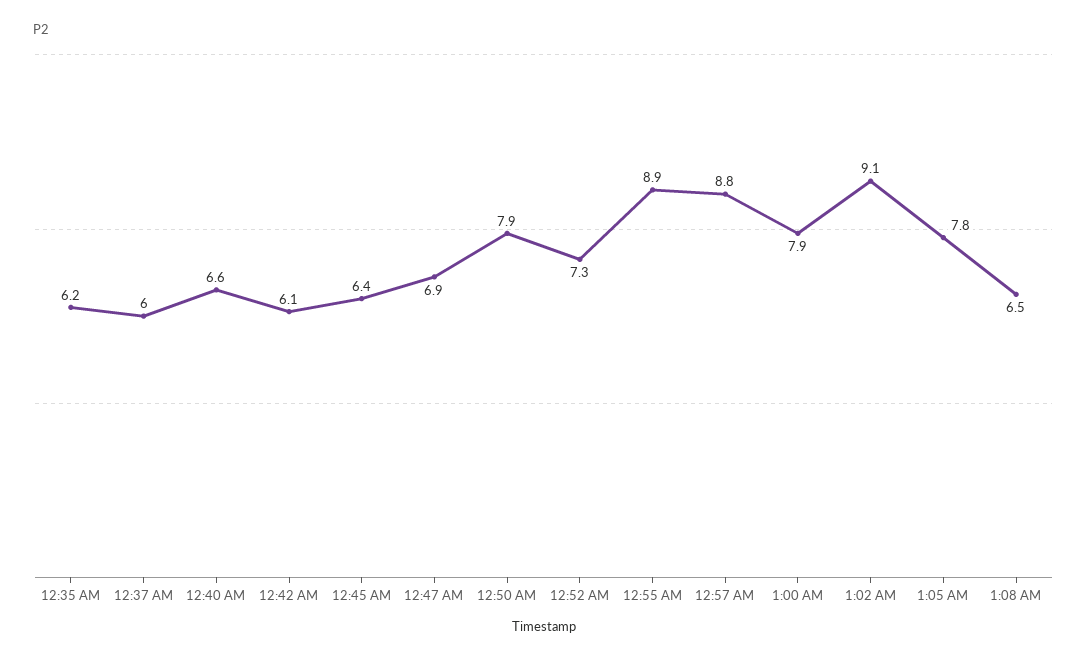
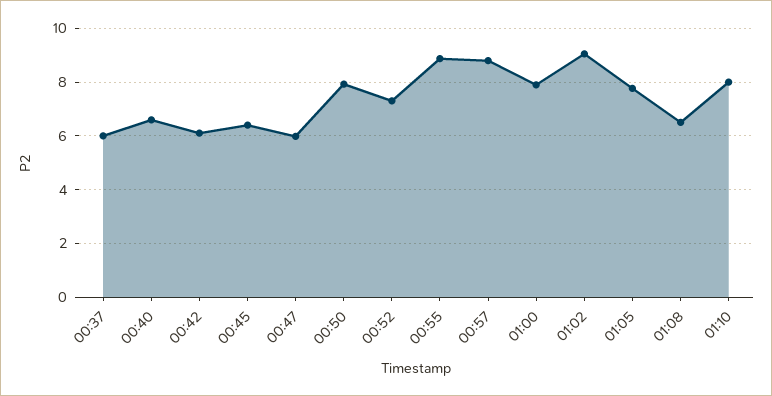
12:35 AM: 6.2 -> none
12:47 AM: 6.9 -> 6
01:10: none -> 8

